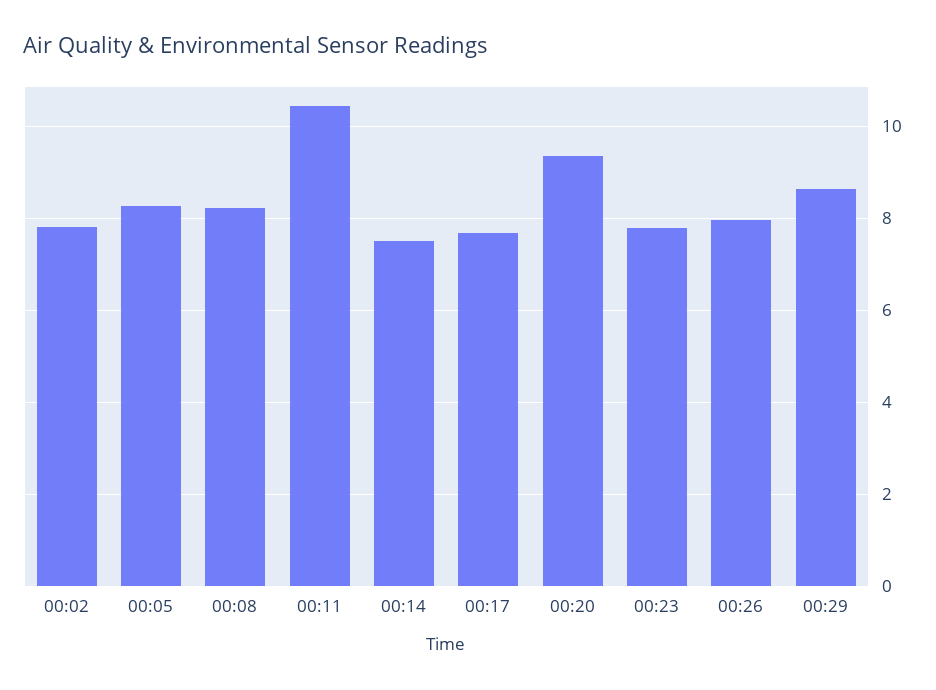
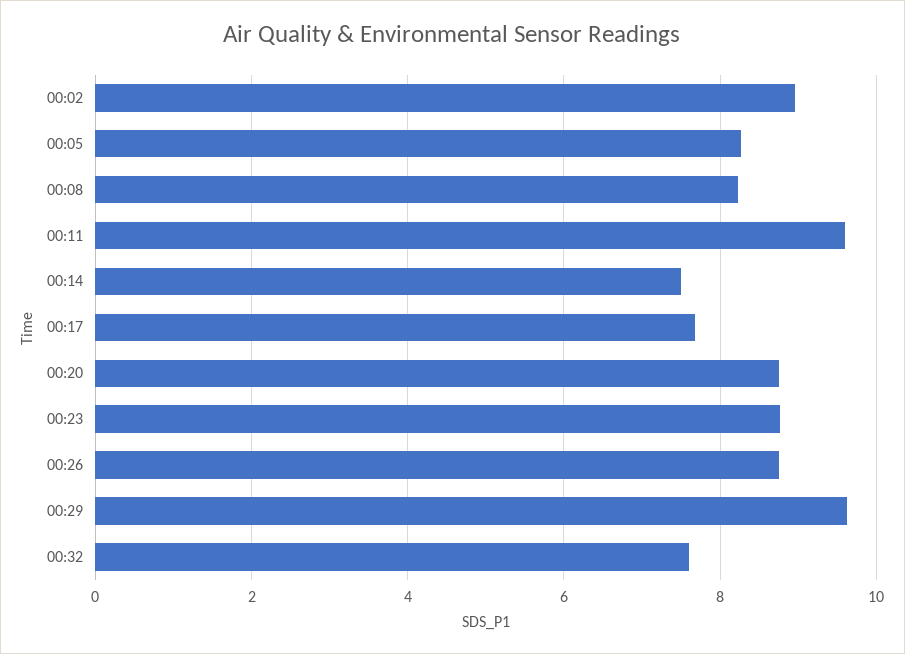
00:02: 7.8 -> 9
00:11: 10.4 -> 9.6
00:20: 9.4 -> 8.8
00:23: 7.8 -> 8.8
00:26: 8 -> 8.8
00:29: 8.6 -> 9.6
00:32: none -> 7.6

